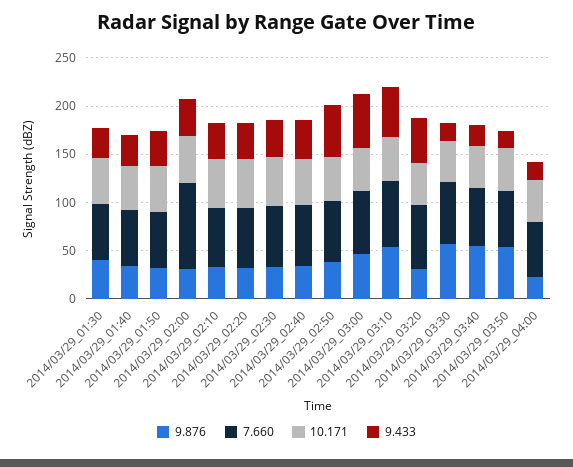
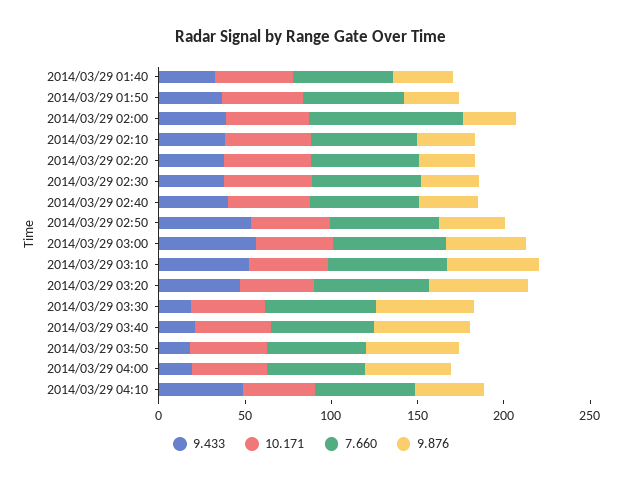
9.876, 2014/03/29_01:30: 40 -> none
7.660, 2014/03/29_01:30: 60 -> none
10.171, 2014/03/29_01:30: 50 -> none
9.433, 2014/03/29_01:30: 30 -> none
9.876, 2014/03/29_03:20: 30 -> 60
9.876, 2014/03/29_04:00: 20 -> 50
9.433, 2014/03/29 04:10: none -> 50
10.171, 2014/03/29 04:10: none -> 40
7.660, 2014/03/29 04:10: none -> 60
9.876, 2014/03/29 04:10: none -> 40

